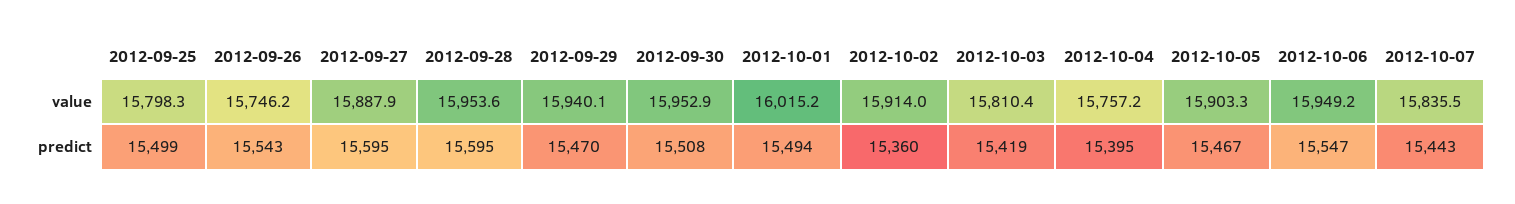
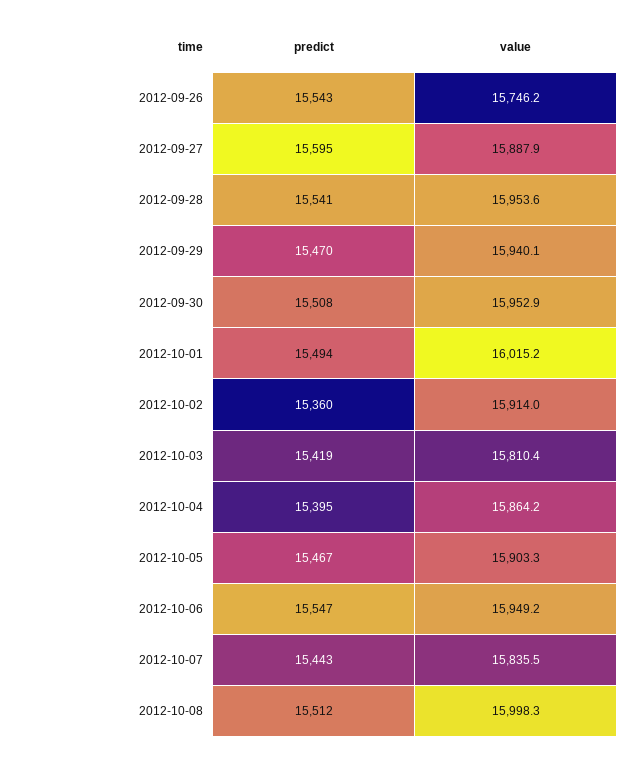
2012-09-25, value: 15798.3 -> none
2012-10-04, value: 15757.2 -> 15864.2
2012-09-25, predict: 15499 -> none
2012-09-28, predict: 15595 -> 15541
2012-10-08, predict: none -> 15512
2012-10-08, value: none -> 15998.3

